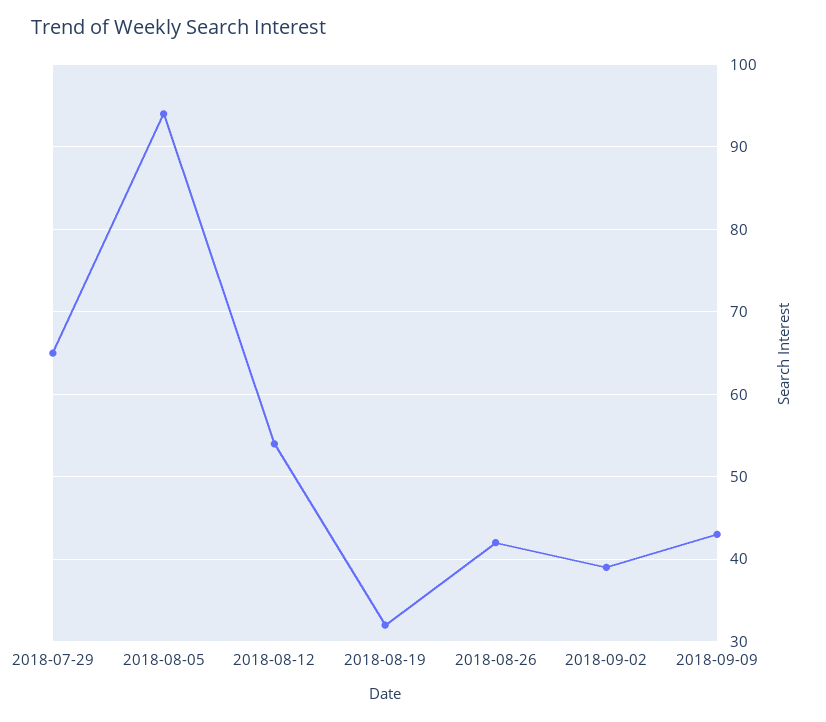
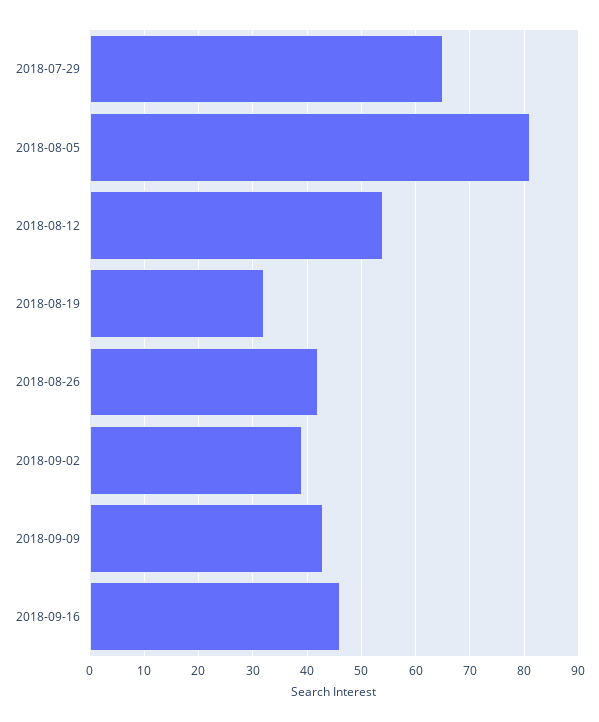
2018-08-05: 94 -> 80
2018-09-16: none -> 45

